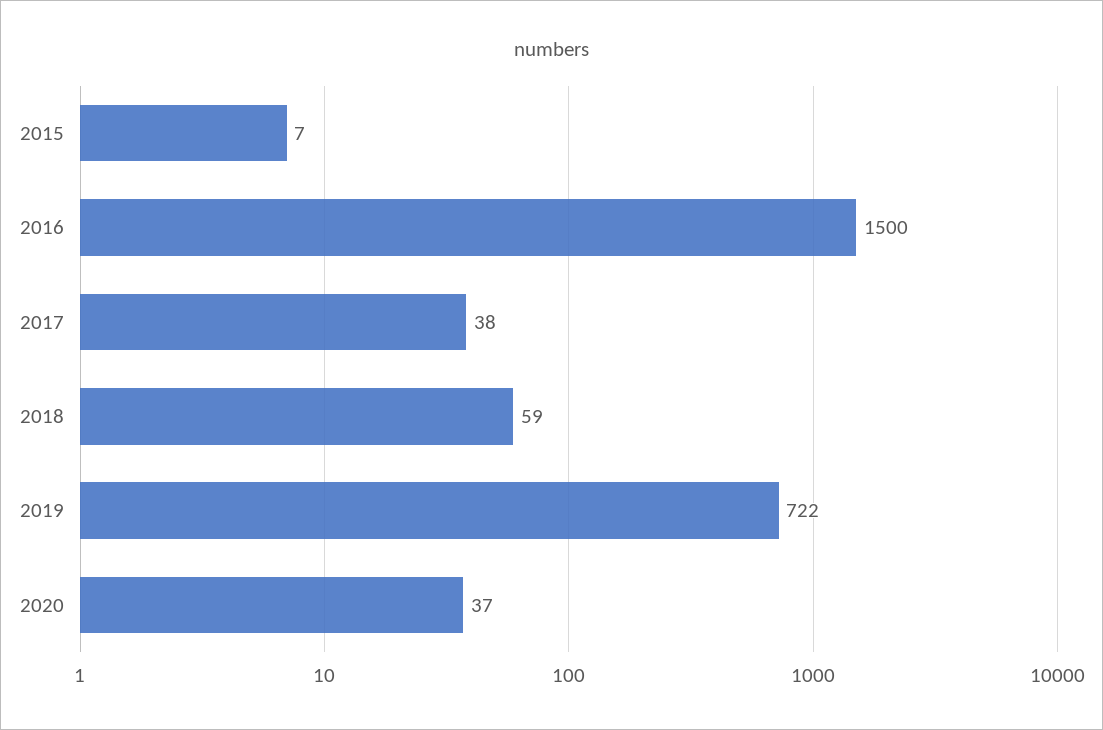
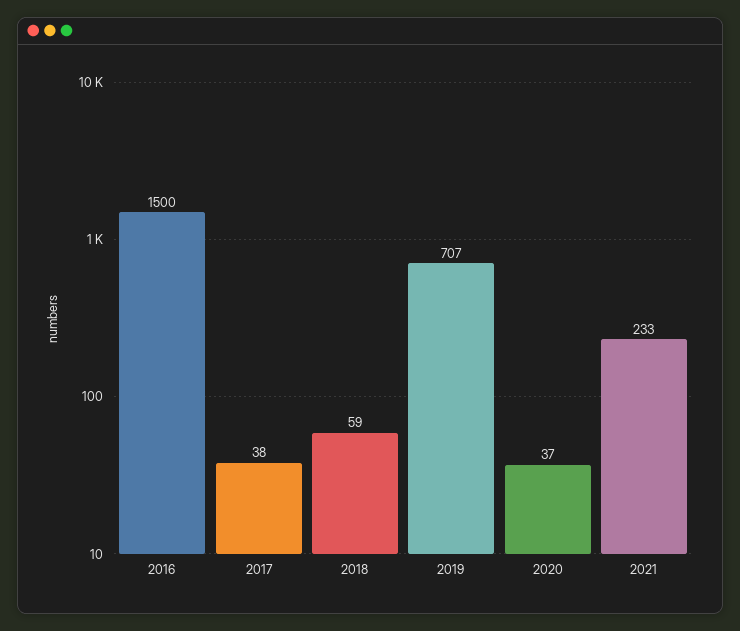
2015: 7 -> none
2019: 722 -> 707
2021: none -> 233

